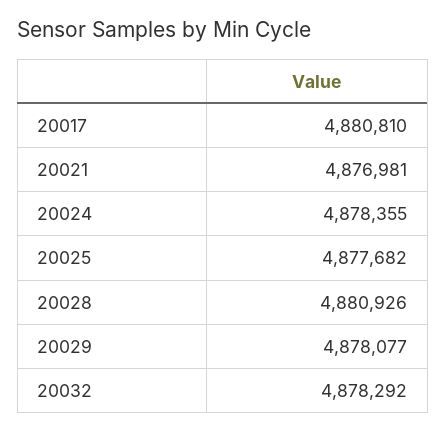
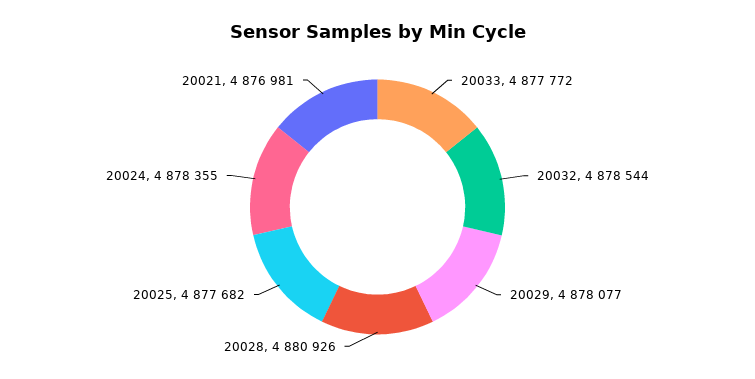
20017: 4880810 -> none
20032: 4878292 -> 4878544
20033: none -> 4877772

